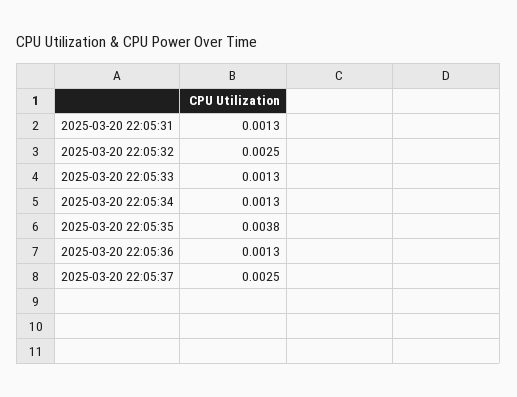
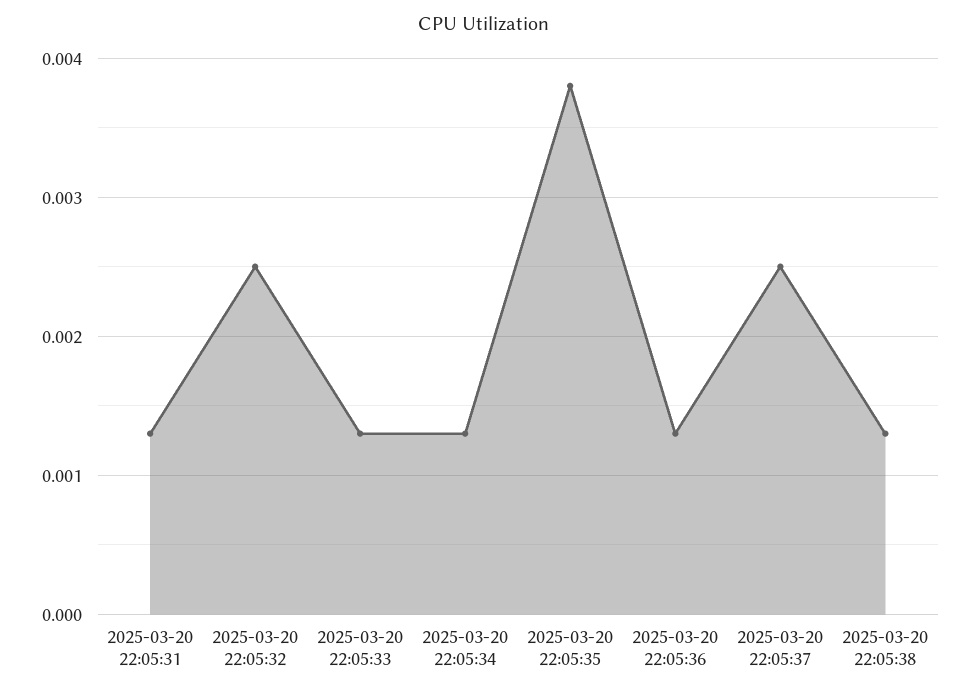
2025-03-20 22:05:38: none -> 0.0013

